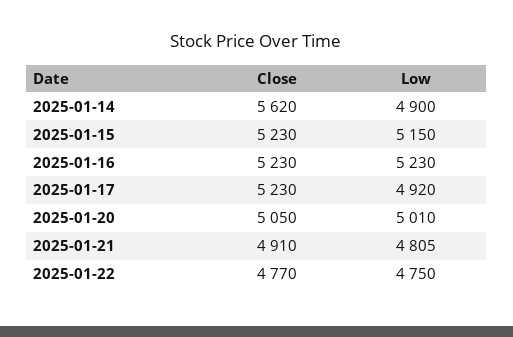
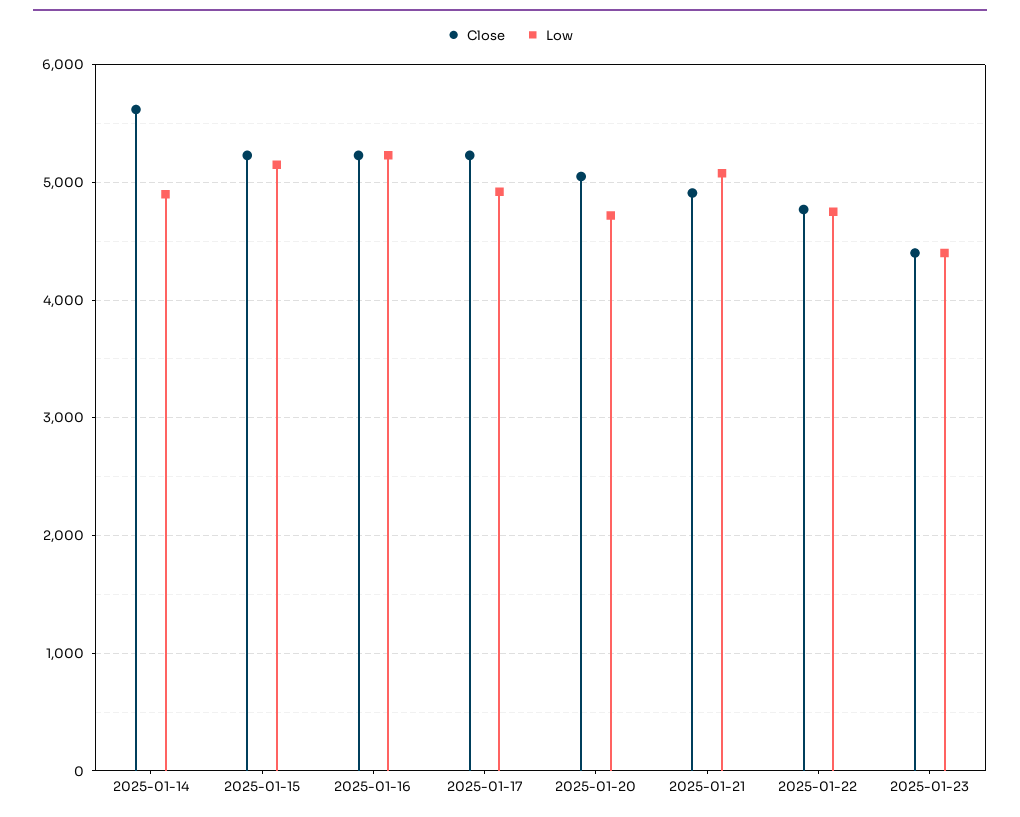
Low, 2025-01-20: 5010 -> 4700
Low, 2025-01-21: 4805 -> 5100
Close, 2025-01-23: none -> 4400
Low, 2025-01-23: none -> 4400

